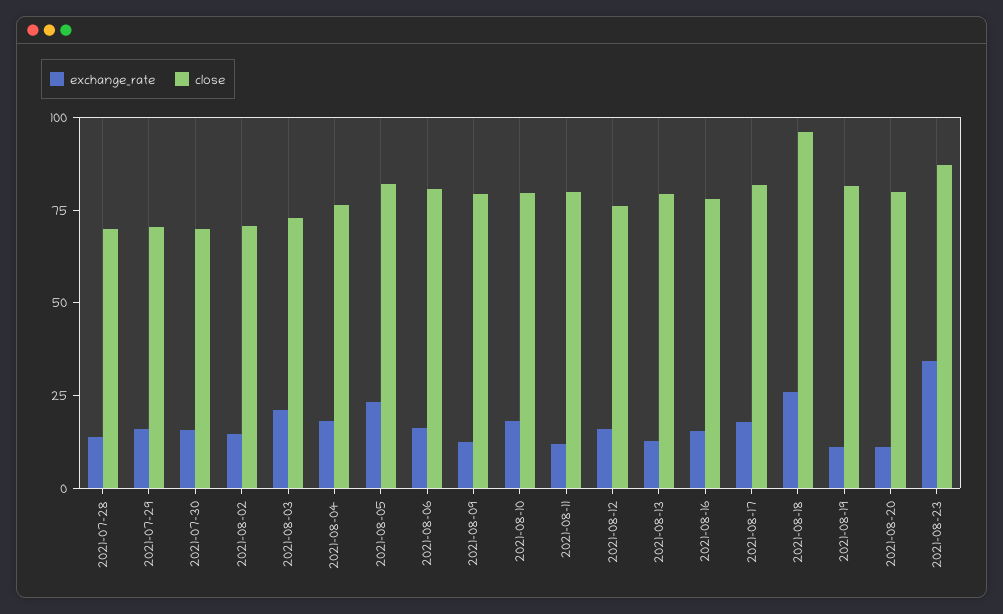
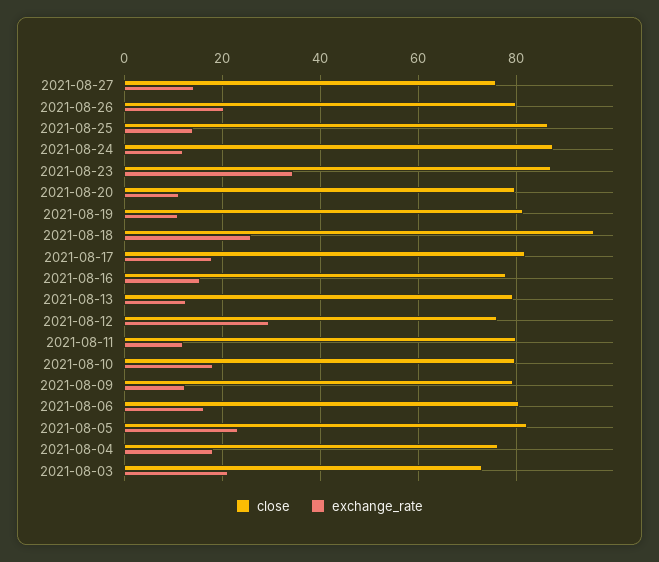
exchange_rate, 2021-07-28: 15 -> none
close, 2021-07-28: 70 -> none
exchange_rate, 2021-07-29: 15 -> none
close, 2021-07-29: 70 -> none
exchange_rate, 2021-07-30: 15 -> none
close, 2021-07-30: 70 -> none
exchange_rate, 2021-08-02: 15 -> none
close, 2021-08-02: 70 -> none
exchange_rate, 2021-08-12: 15 -> 30
close, 2021-08-27: none -> 76
exchange_rate, 2021-08-27: none -> 14
close, 2021-08-26: none -> 80
exchange_rate, 2021-08-26: none -> 20
close, 2021-08-25: none -> 86
exchange_rate, 2021-08-25: none -> 14
close, 2021-08-24: none -> 88
exchange_rate, 2021-08-24: none -> 12

